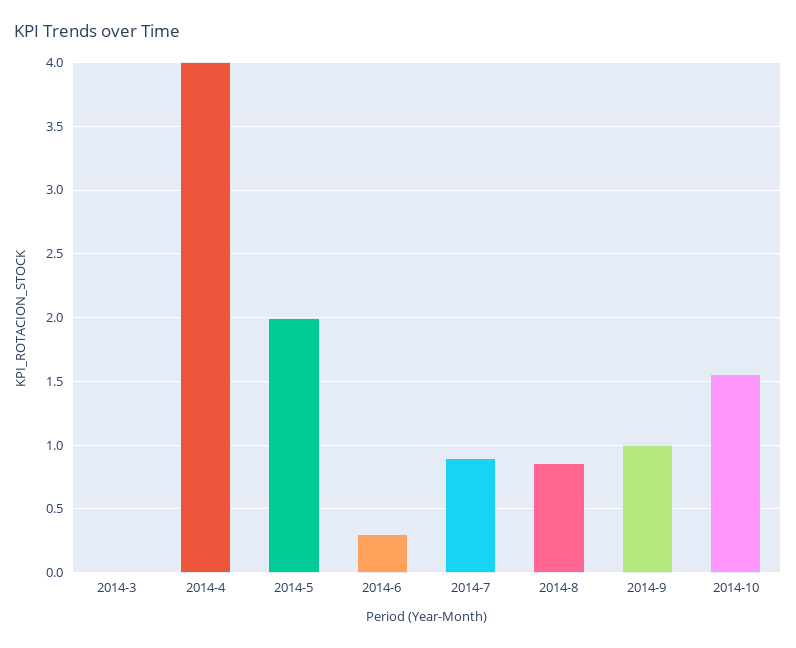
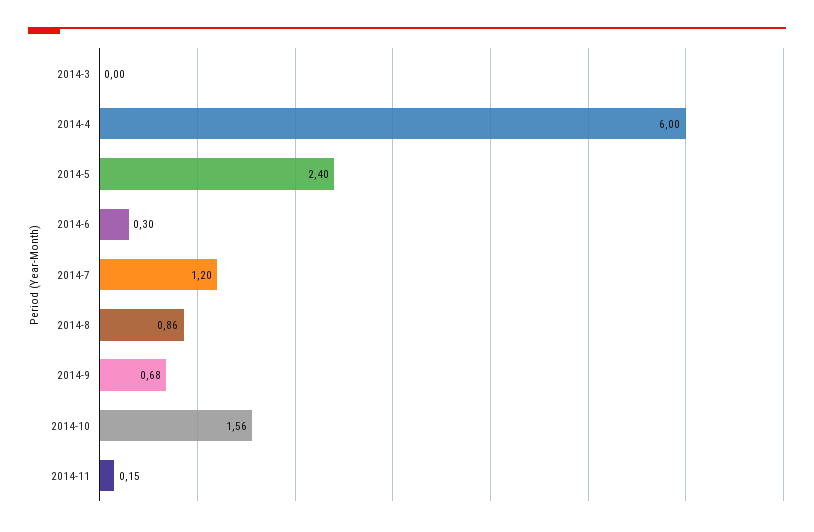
2014-4: 4 -> 6
2014-5: 2 -> 2.4
2014-7: 0.9 -> 1.2
2014-9: 1 -> 0.68
2014-11: none -> 0.15

